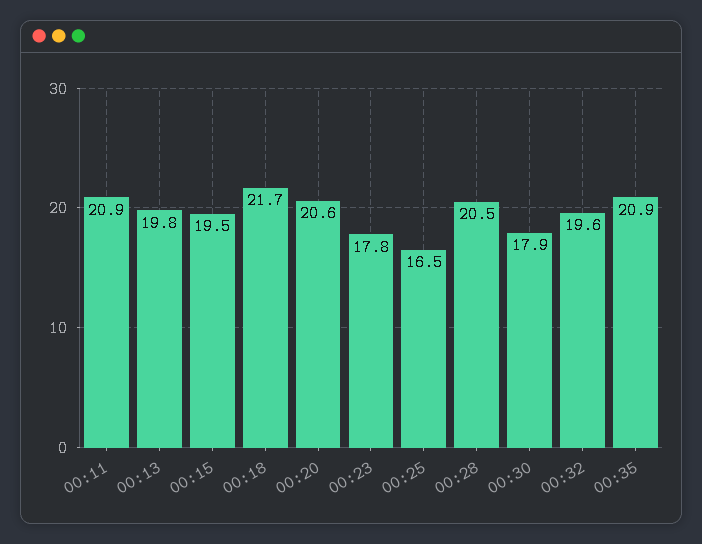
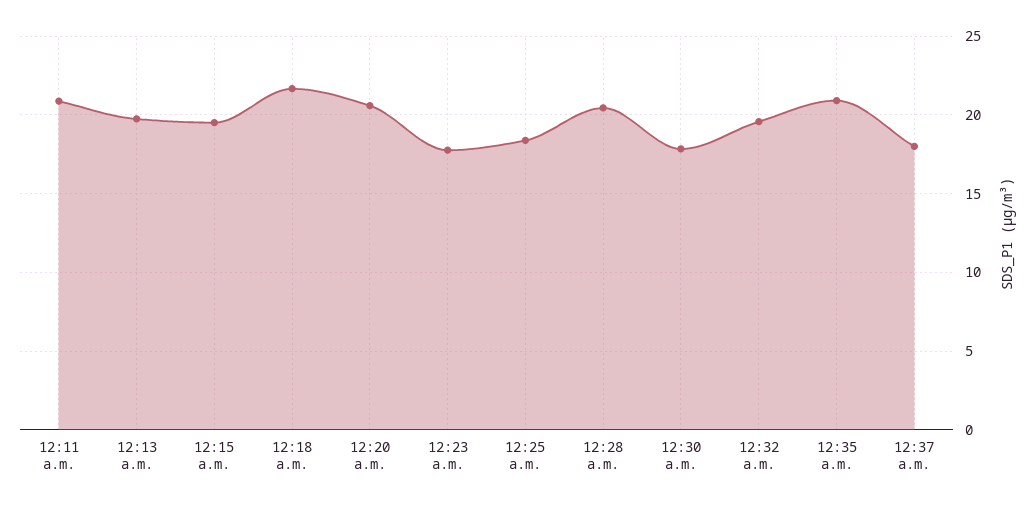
00:25: 16.5 -> 18.5
12:37 a.m.: none -> 18

